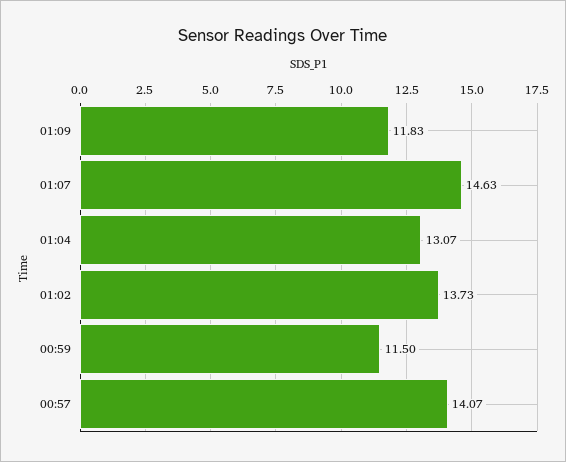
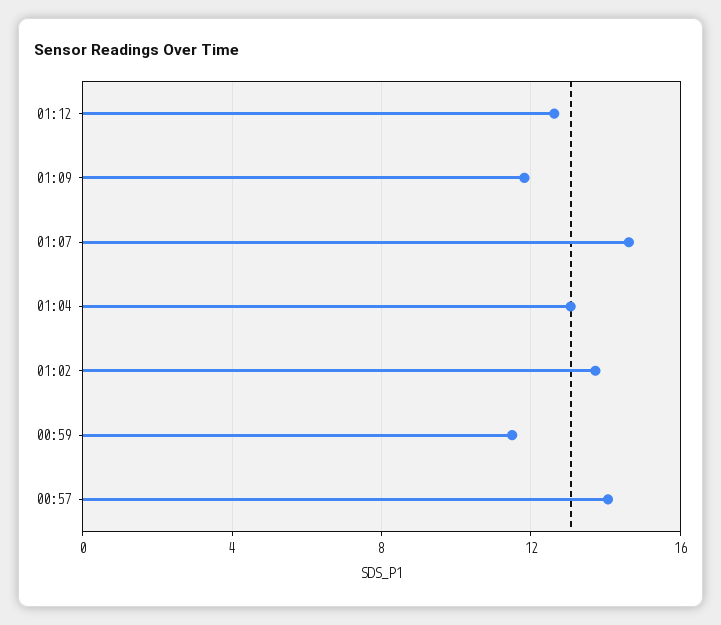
01:12: none -> 12.5

